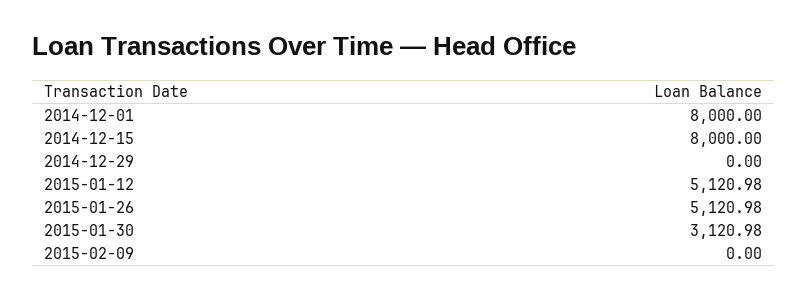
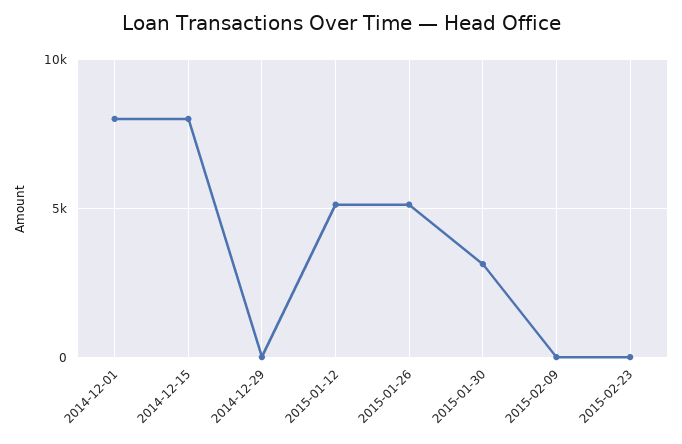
2015-02-23: none -> 0

